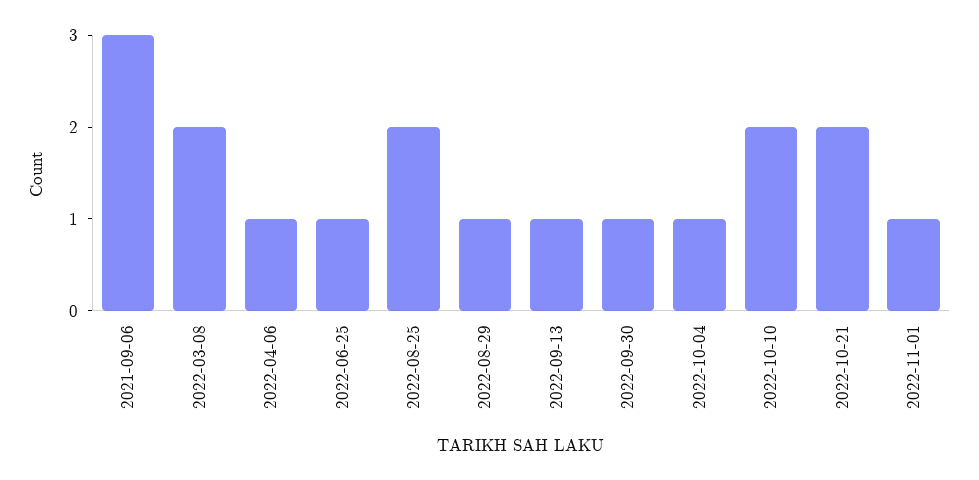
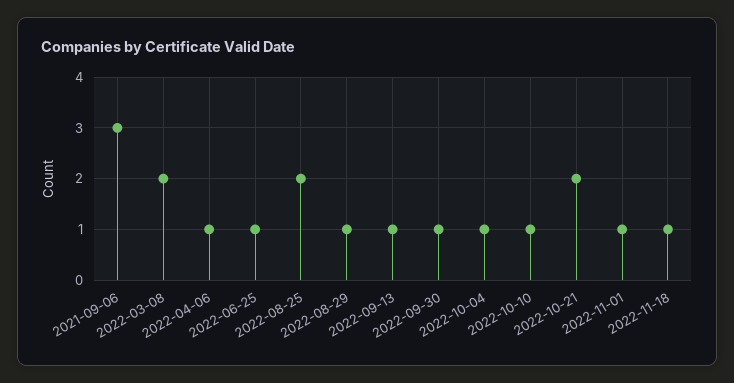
2022-10-10: 2 -> 1
2022-11-18: none -> 1

